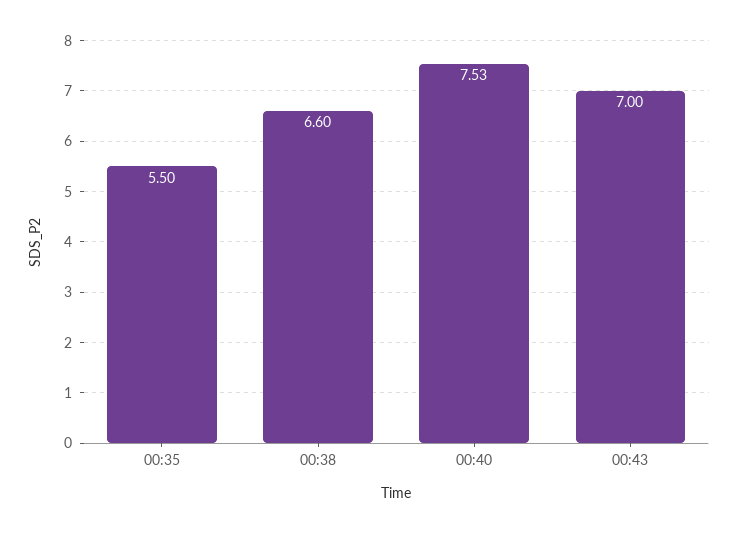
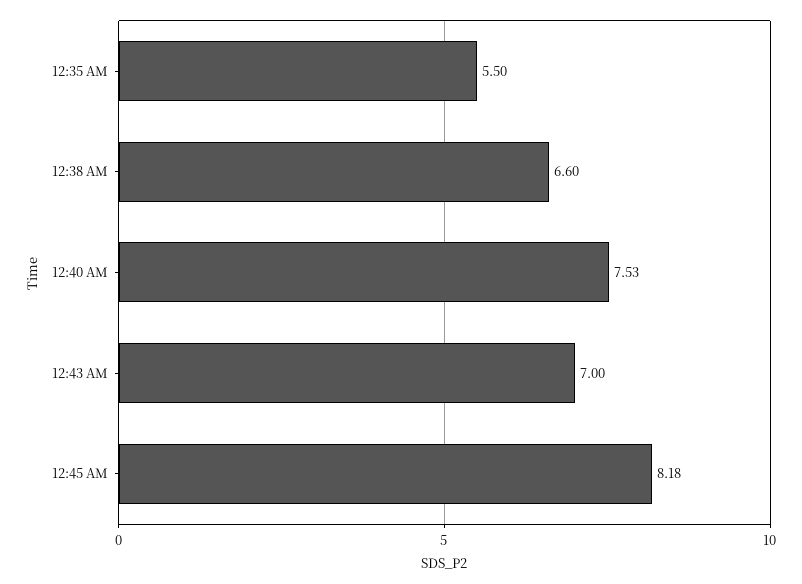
12:45 AM: none -> 8.18

